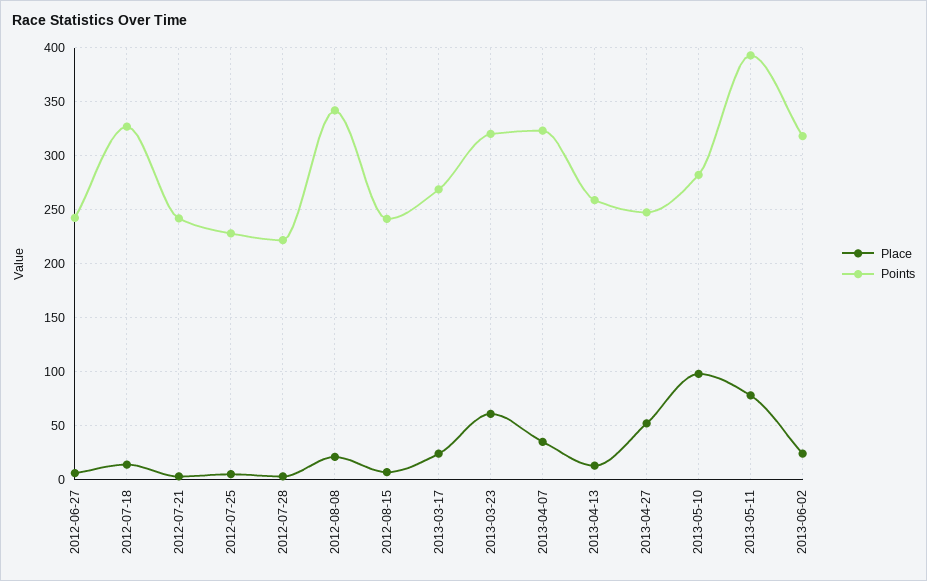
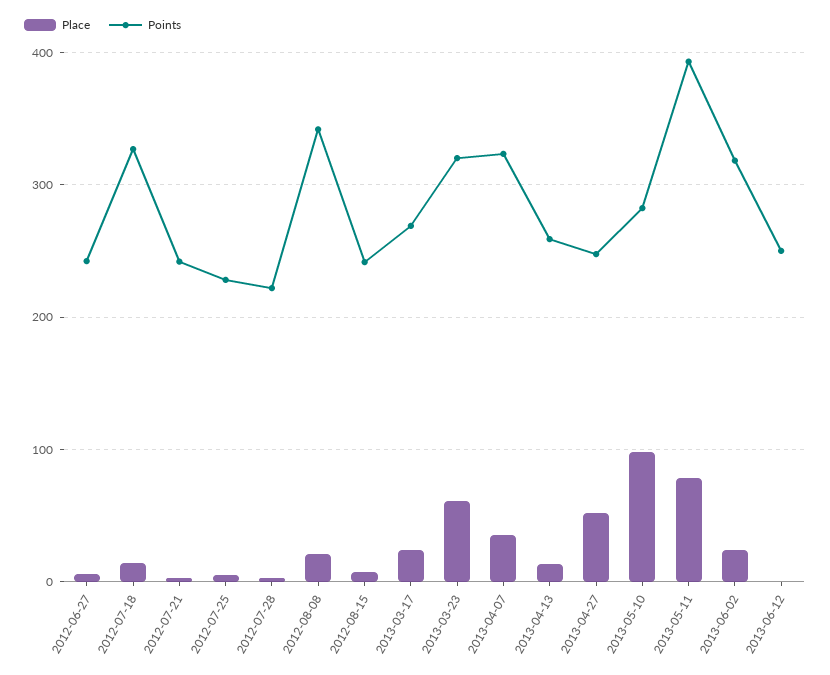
Place, 2013-06-12: none -> 0
Points, 2013-06-12: none -> 250

